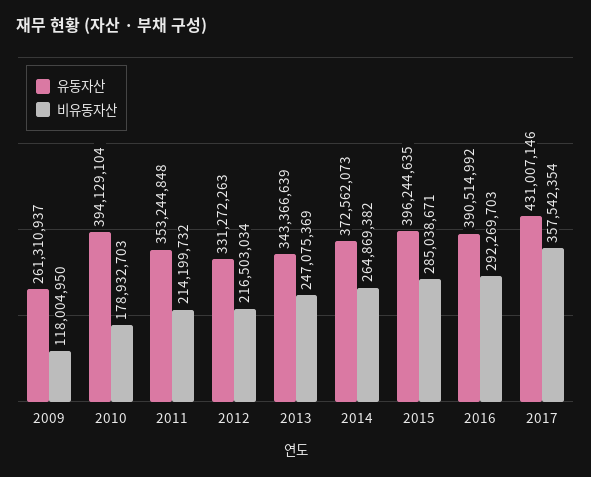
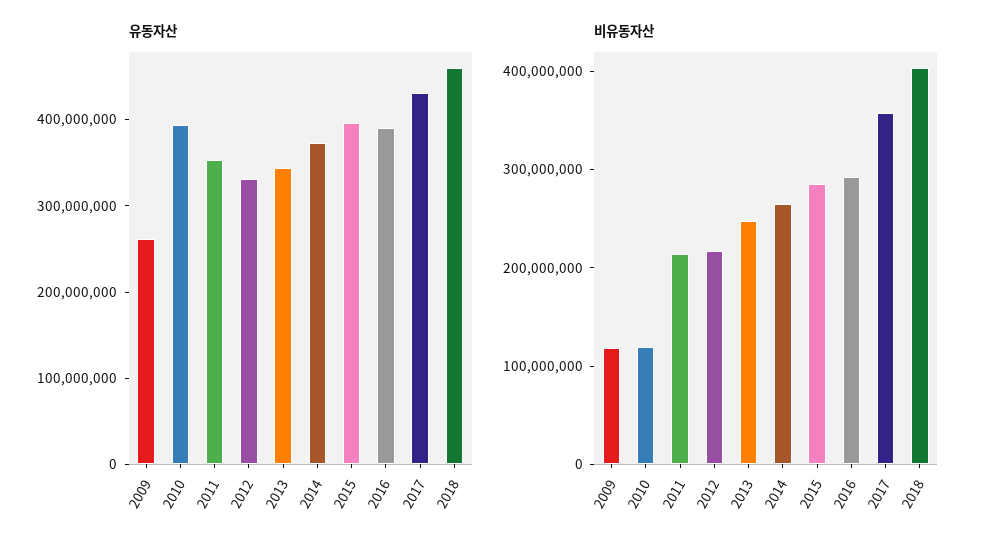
비유동자산, 2010: 178932703 -> 120000000
유동자산, 2018: none -> 460000000
비유동자산, 2018: none -> 400000000

